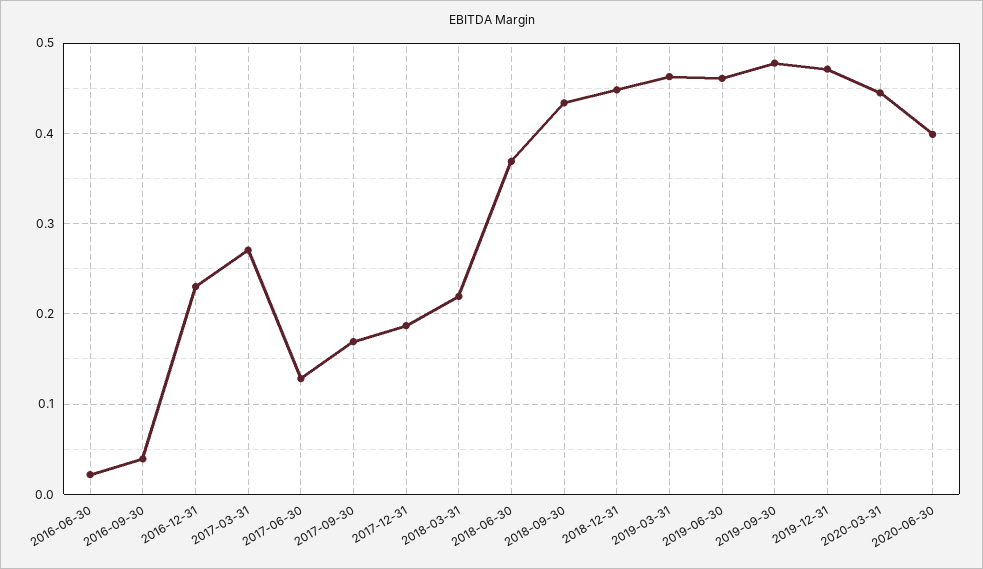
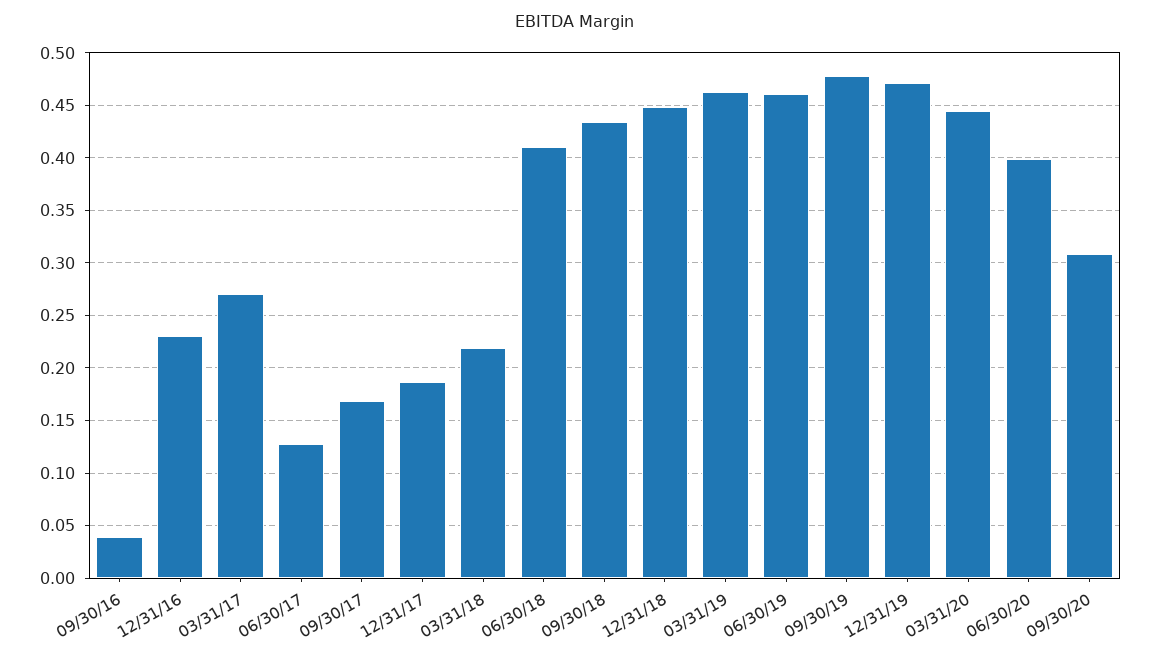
2016-06-30: 0.02 -> none
2018-06-30: 0.37 -> 0.41
09/30/20: none -> 0.31

